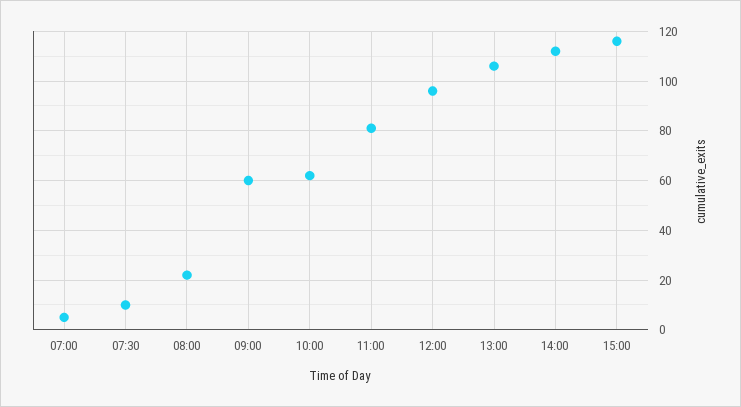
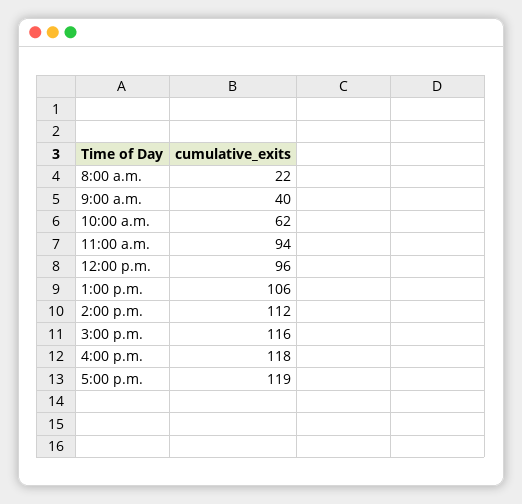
07:00: 5 -> none
07:30: 10 -> none
09:00: 60 -> 40
11:00: 80 -> 94
4:00 p.m.: none -> 118
5:00 p.m.: none -> 119

